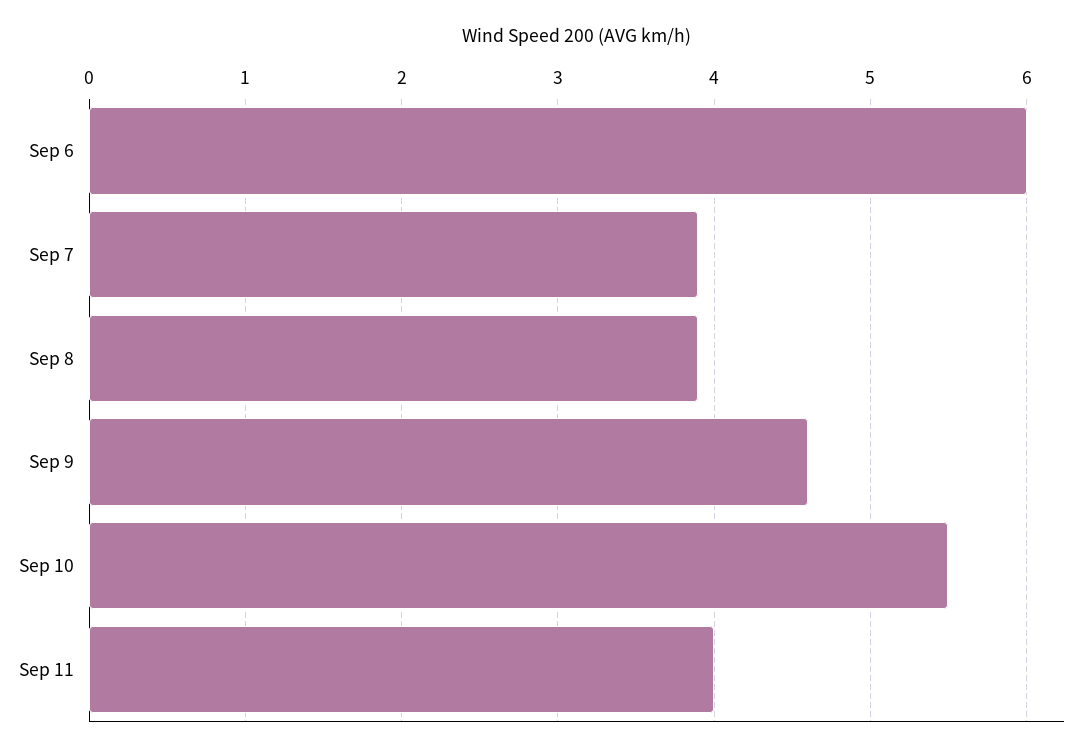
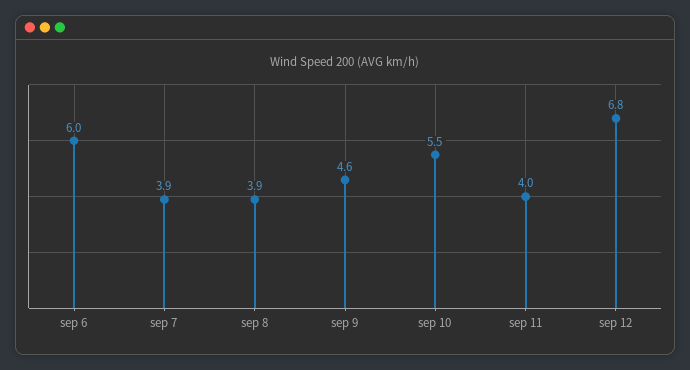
sep 12: none -> 6.8

